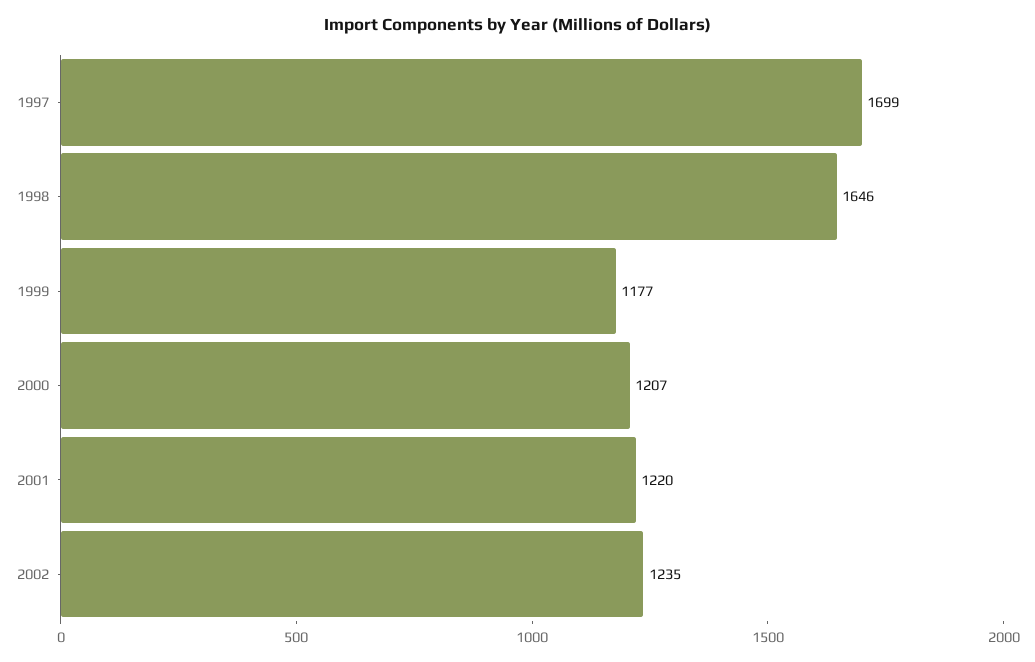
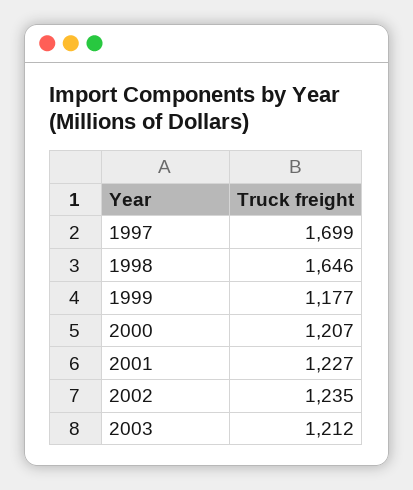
2001: 1220 -> 1227
2003: none -> 1212

